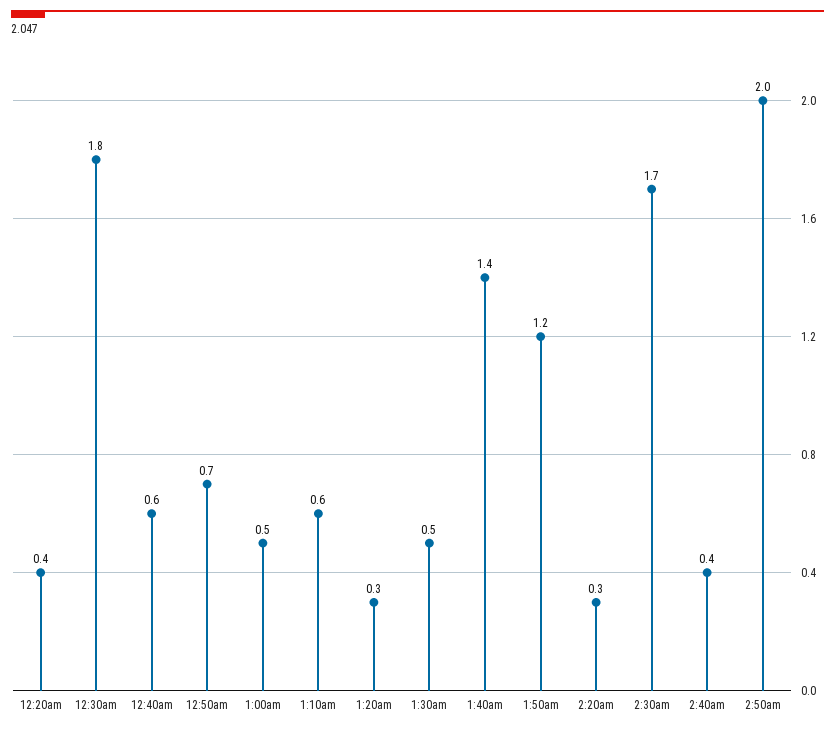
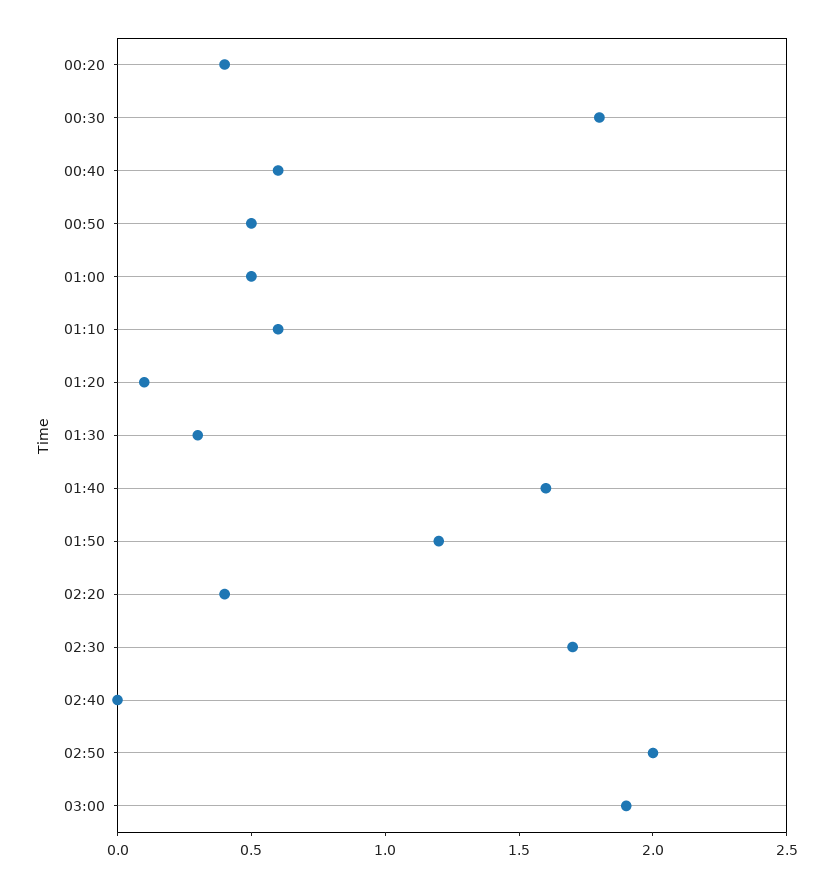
12:50am: 0.7 -> 0.5
1:20am: 0.3 -> 0.1
1:30am: 0.5 -> 0.3
1:40am: 1.4 -> 1.6
2:20am: 0.3 -> 0.4
2:40am: 0.4 -> 0
03:00: none -> 1.9

